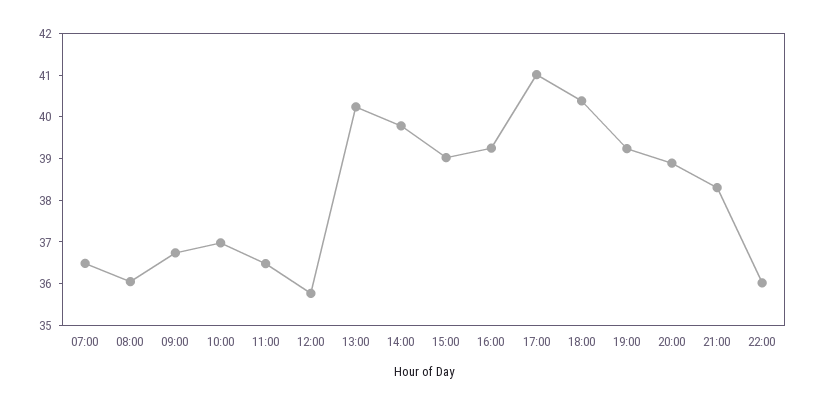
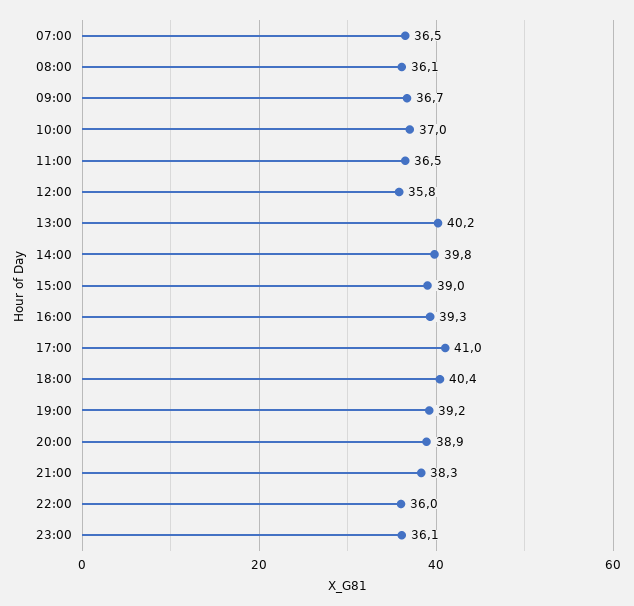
23:00: none -> 36.1

